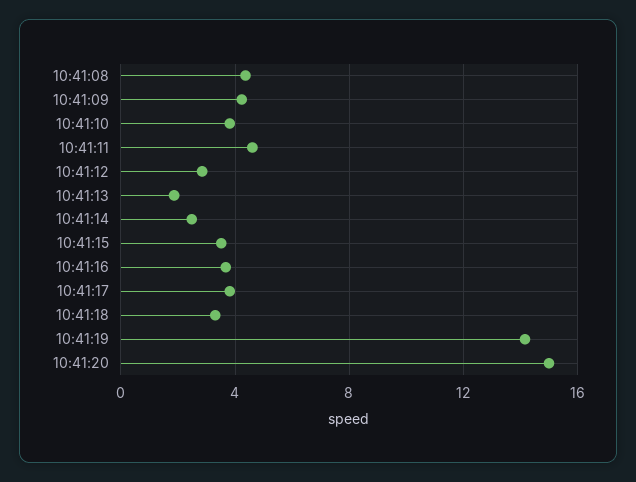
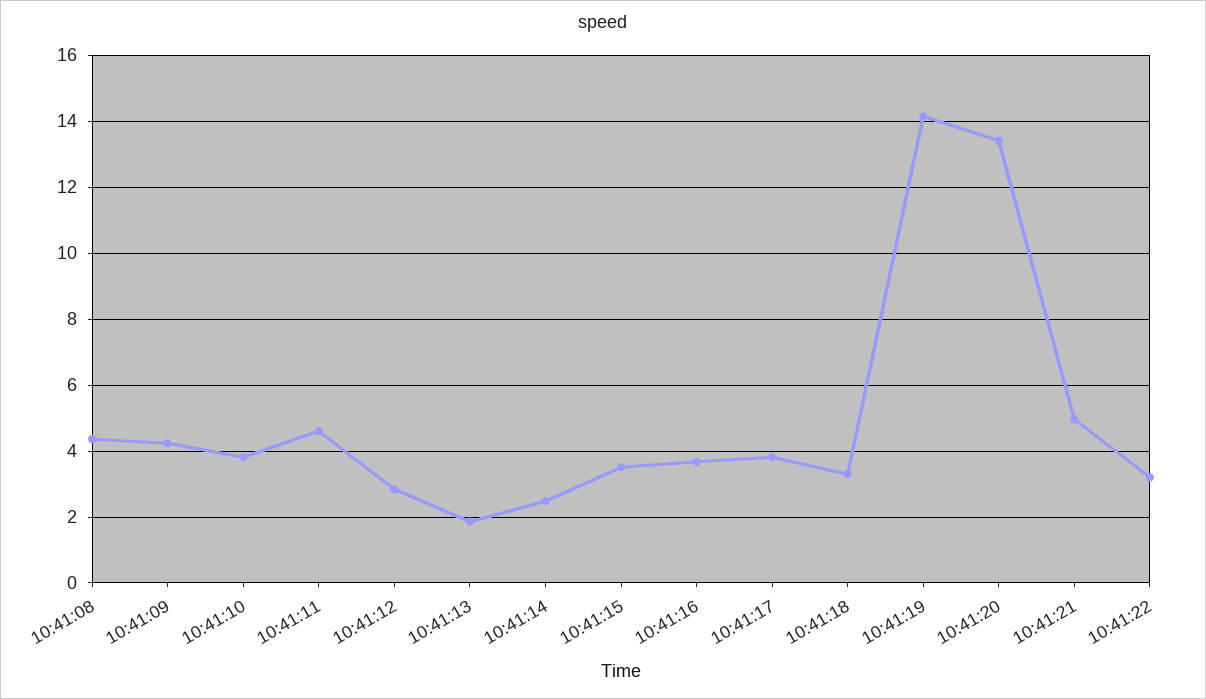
10:41:20: 15 -> 13.4
10:41:21: none -> 5
10:41:22: none -> 3.2

